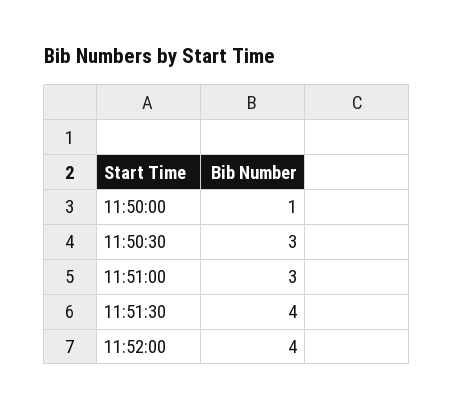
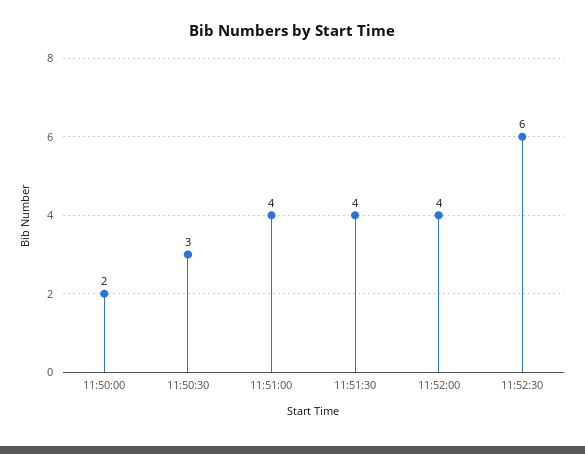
11:50:00: 1 -> 2
11:51:00: 3 -> 4
11:52:30: none -> 6

